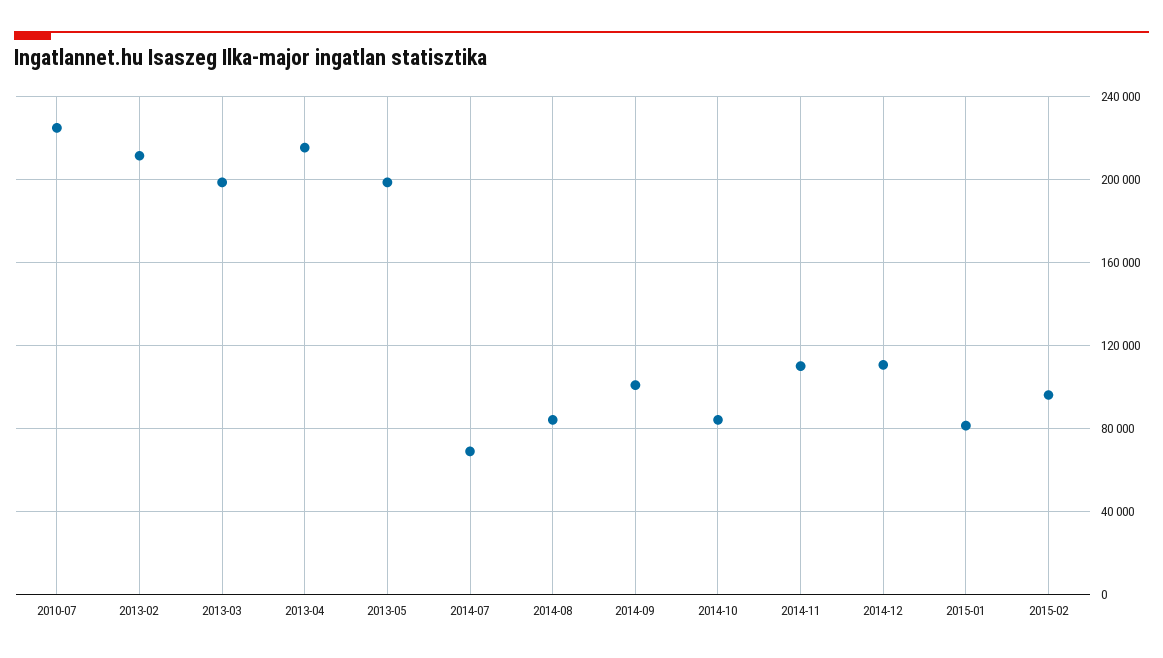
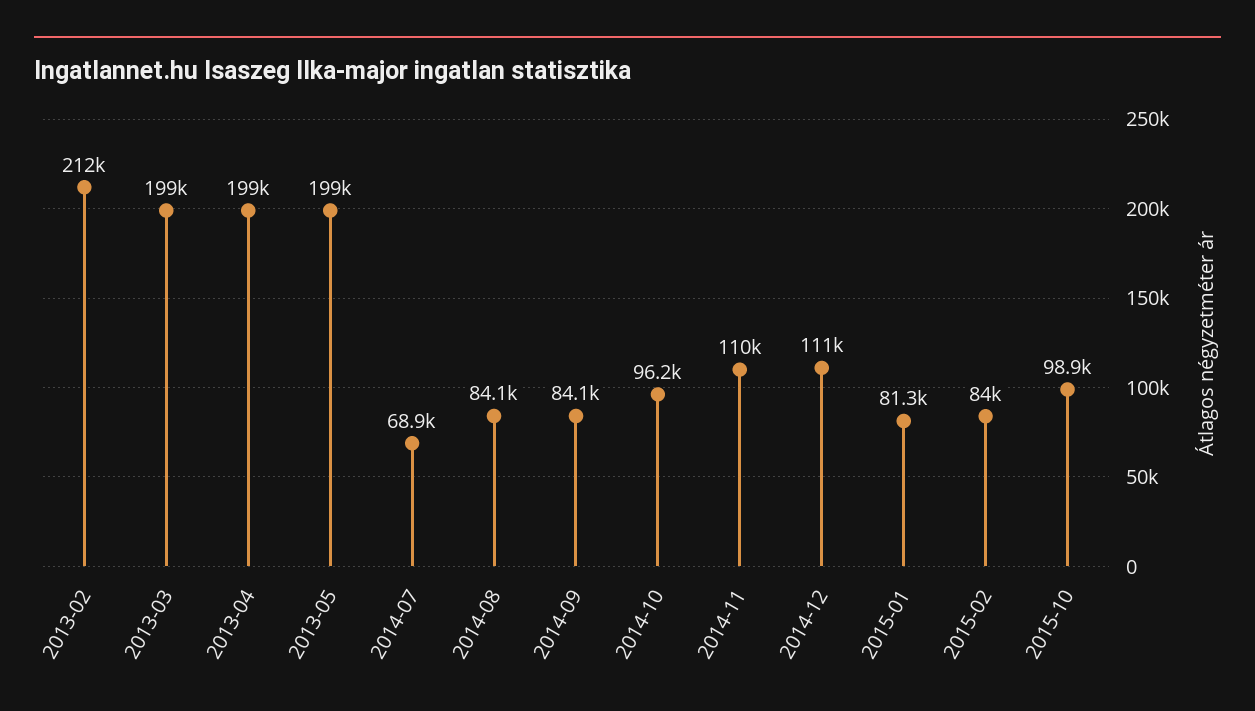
2010-07: 225000 -> none
2013-04: 215000 -> 199000
2014-09: 100000 -> 84100
2014-10: 85000 -> 96200
2015-02: 95000 -> 84000
2015-10: none -> 98900

